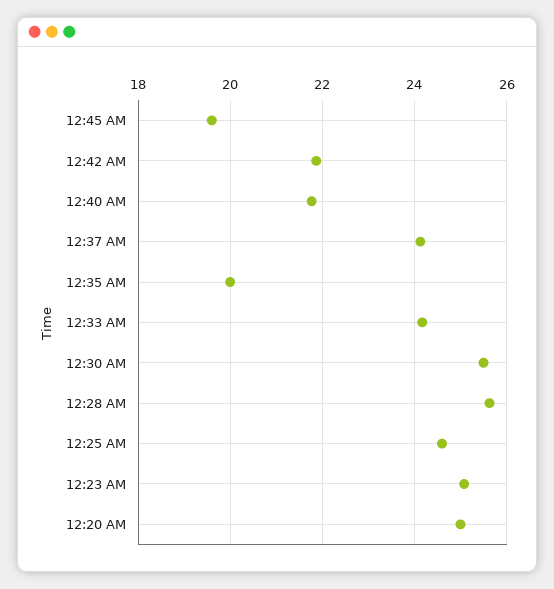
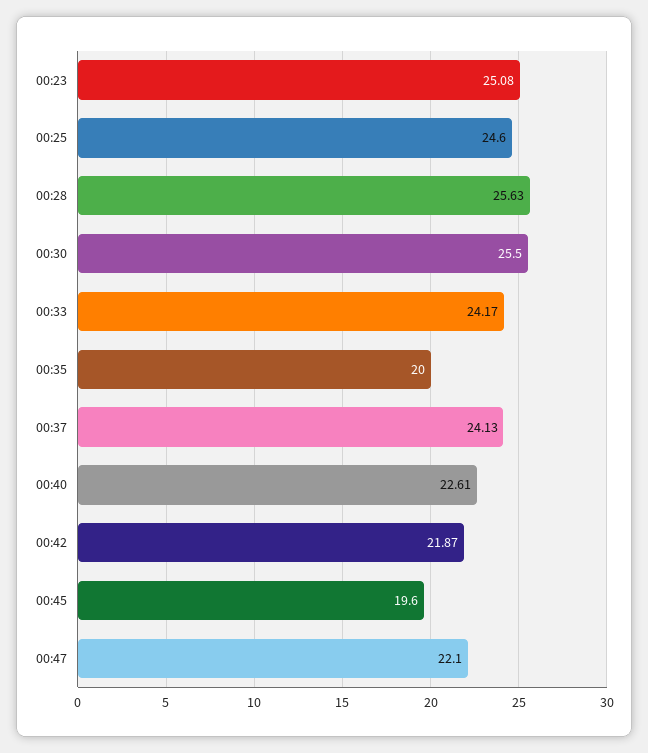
12:40 AM: 21.8 -> 22.61
12:20 AM: 25 -> none
00:47: none -> 22.1

